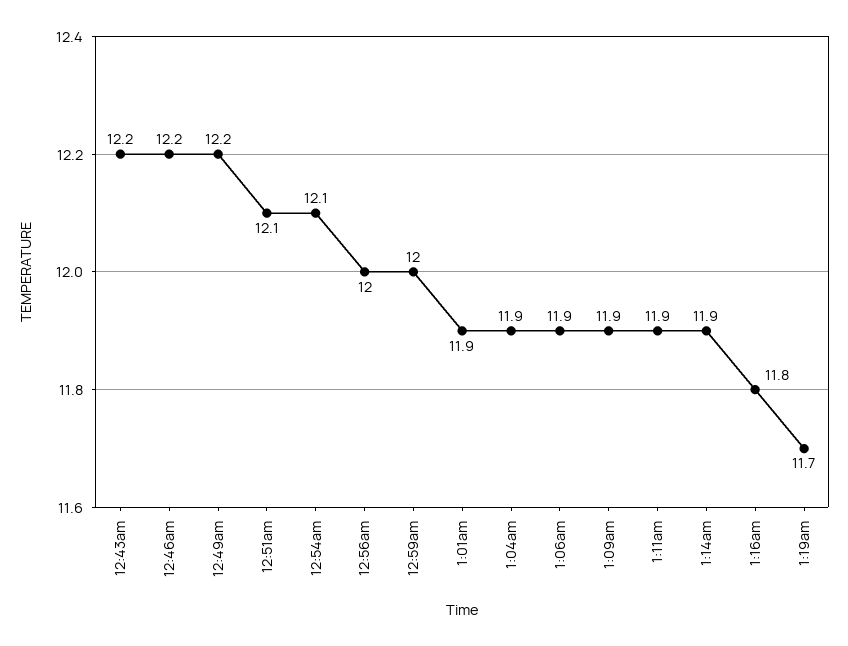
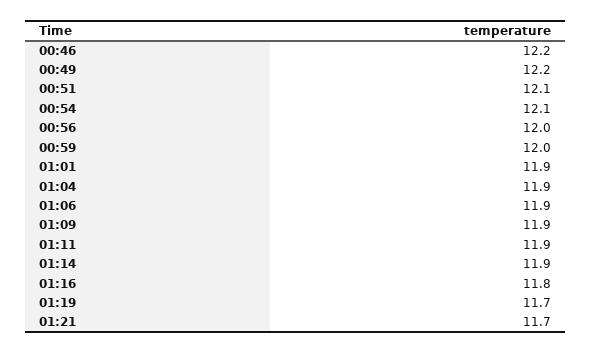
12:43am: 12.2 -> none
01:21: none -> 11.7

